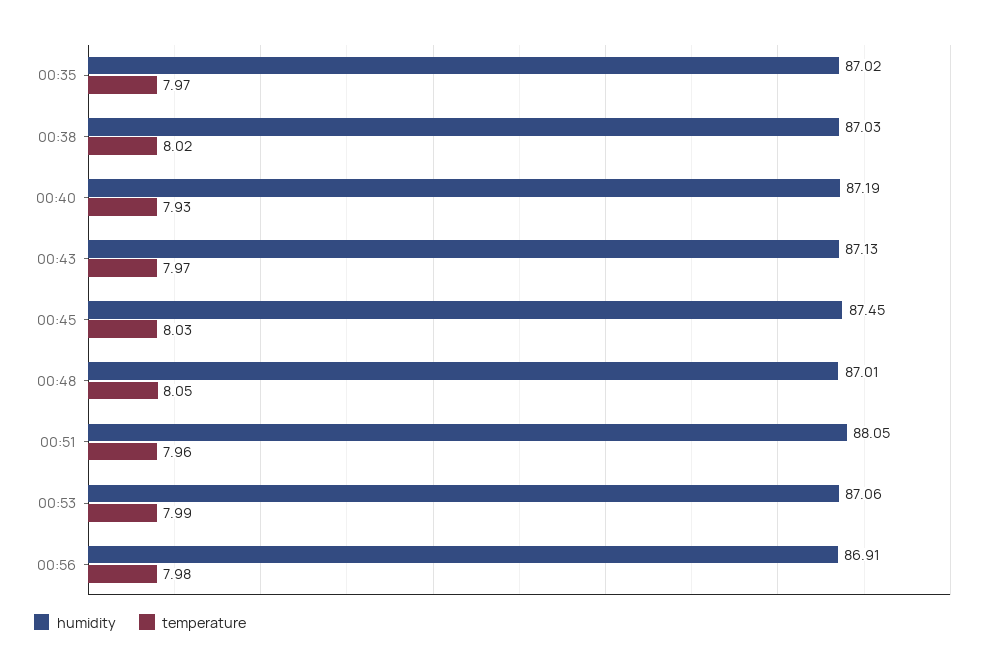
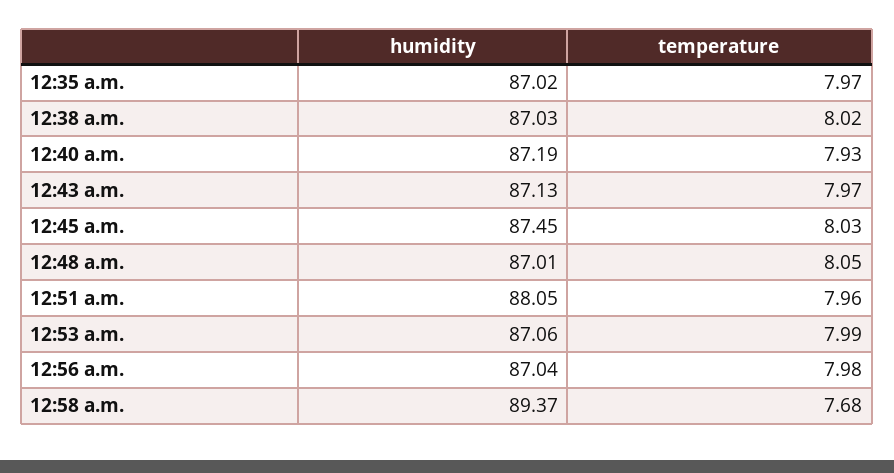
humidity, 00:56: 86.91 -> 87.04
humidity, 12:58 a.m.: none -> 89.37
temperature, 12:58 a.m.: none -> 7.68

